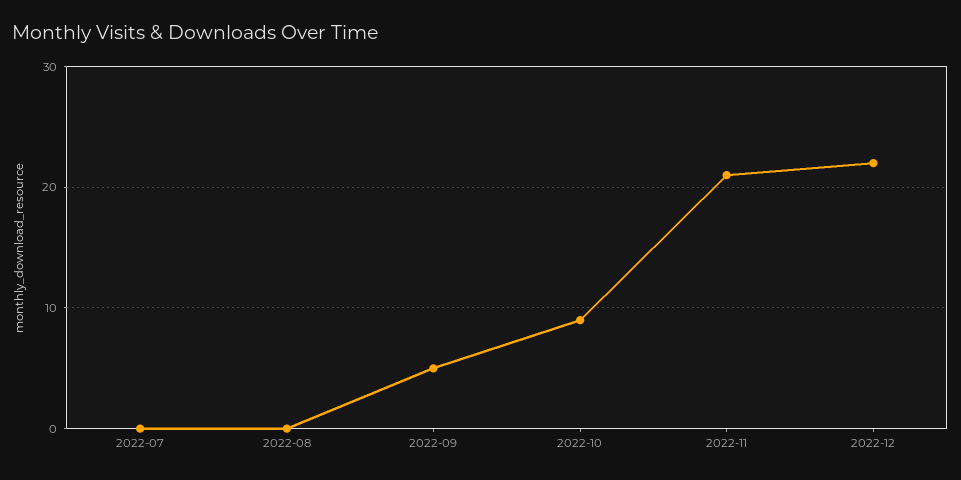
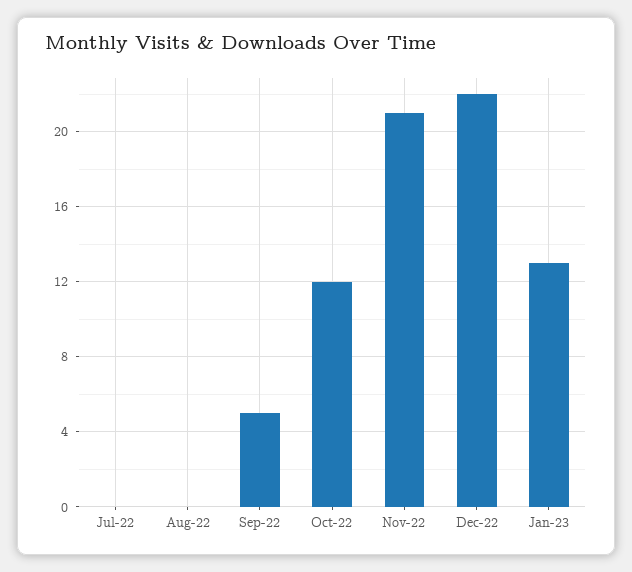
2022-10: 9 -> 12
Jan-23: none -> 13

